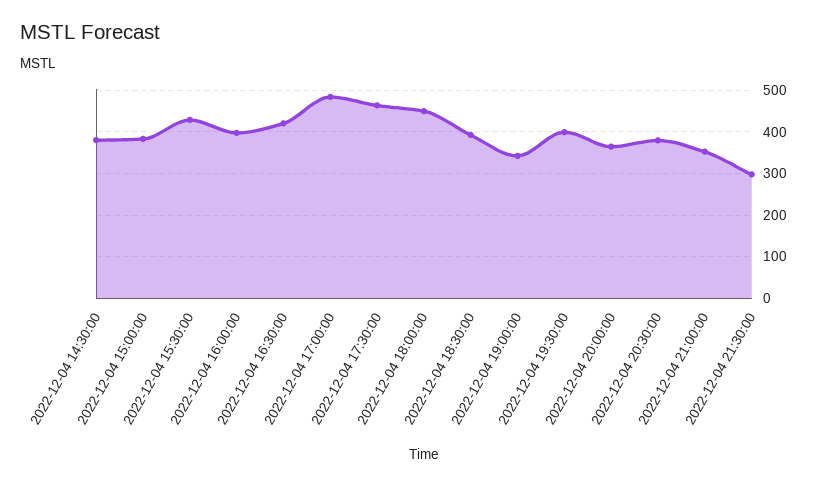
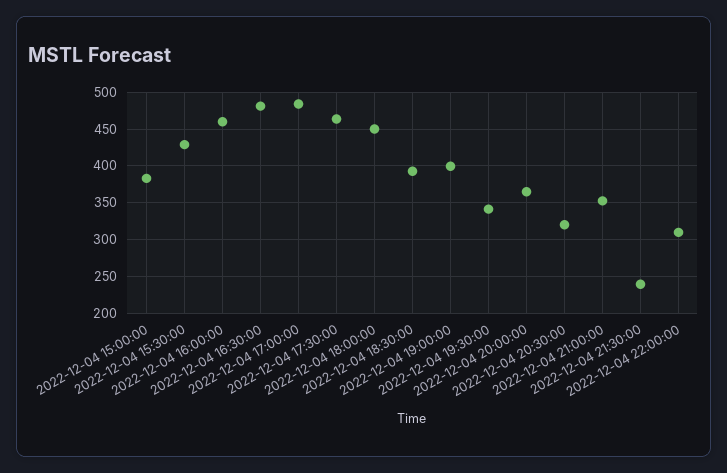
2022-12-04 14:30:00: 380 -> none
2022-12-04 16:00:00: 400 -> 460
2022-12-04 16:30:00: 420 -> 480
2022-12-04 19:00:00: 340 -> 400
2022-12-04 19:30:00: 400 -> 340
2022-12-04 20:30:00: 380 -> 320
2022-12-04 21:30:00: 300 -> 240
2022-12-04 22:00:00: none -> 310

